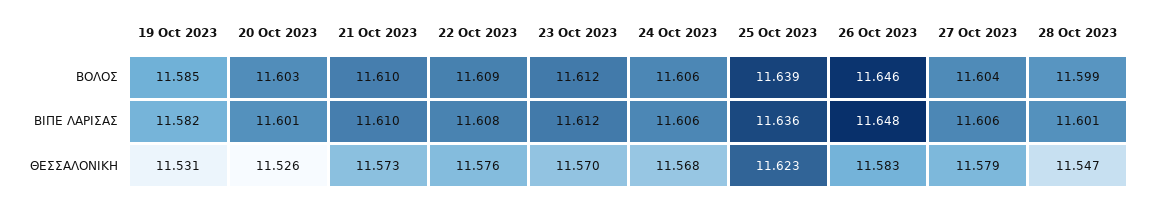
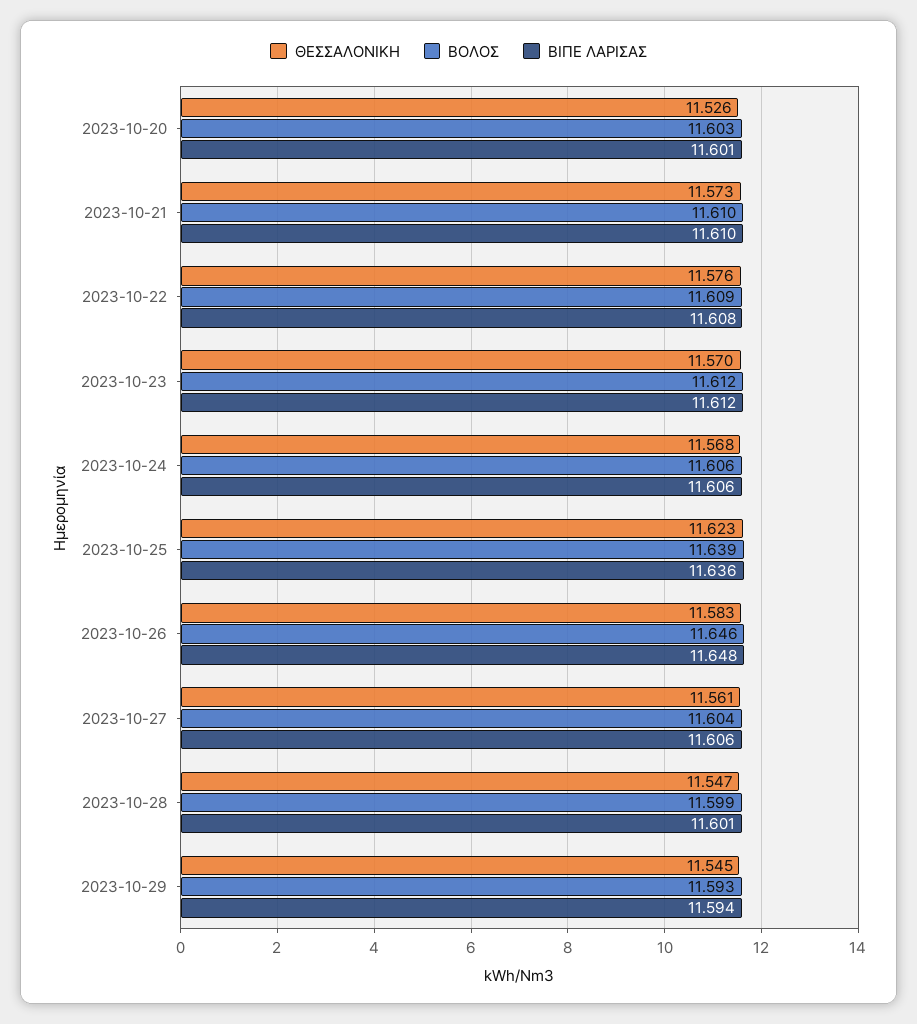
ΒΟΛΟΣ, 19 Oct 2023: 11.585 -> none
ΒΙΠΕ ΛΑΡΙΣΑΣ, 19 Oct 2023: 11.582 -> none
ΘΕΣΣΑΛΟΝΙΚΗ, 19 Oct 2023: 11.531 -> none
ΘΕΣΣΑΛΟΝΙΚΗ, 27 Oct 2023: 11.579 -> 11.561
ΘΕΣΣΑΛΟΝΙΚΗ, 2023-10-29: none -> 11.545
ΒΟΛΟΣ, 2023-10-29: none -> 11.593
ΒΙΠΕ ΛΑΡΙΣΑΣ, 2023-10-29: none -> 11.594

